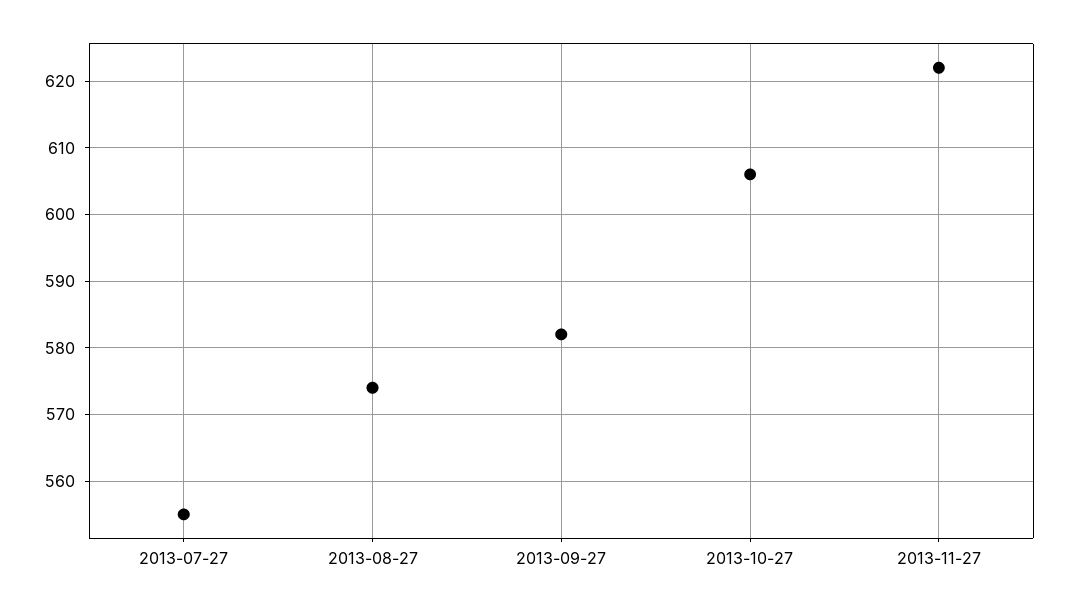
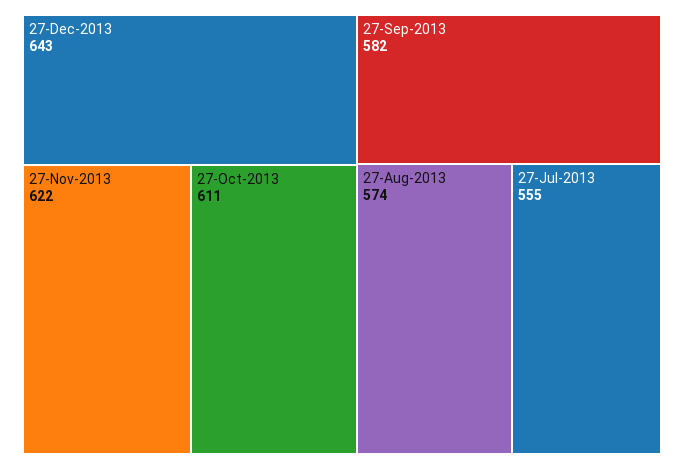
2013-10-27: 606 -> 611
27-Dec-2013: none -> 643

